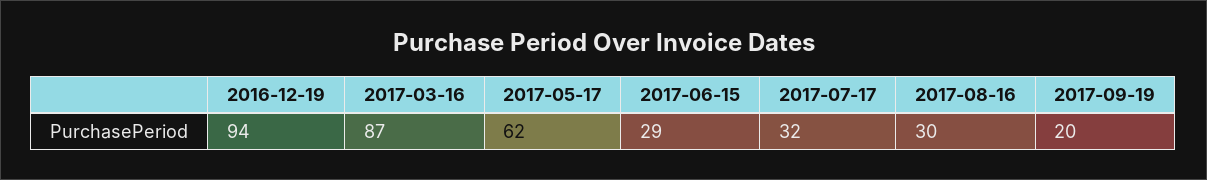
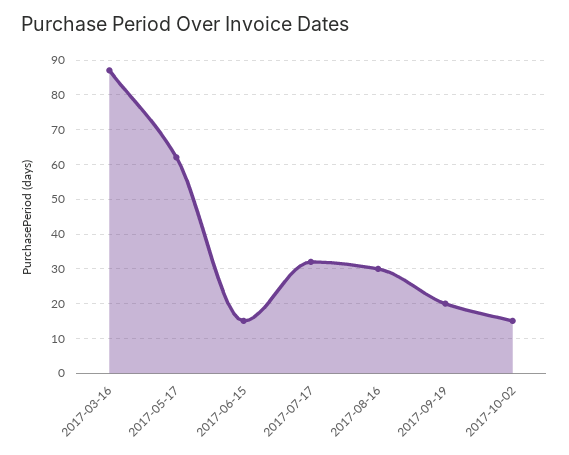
2016-12-19: 94 -> none
2017-06-15: 29 -> 15
2017-10-02: none -> 15

